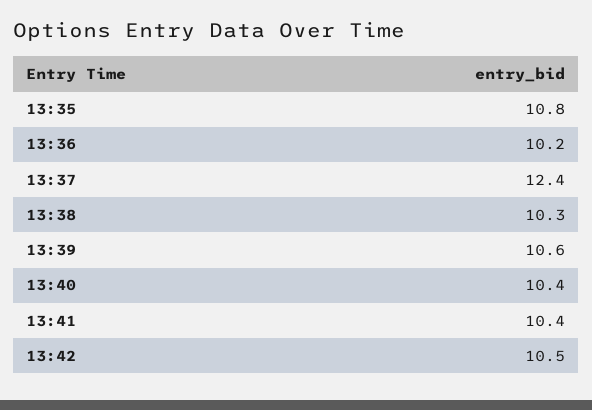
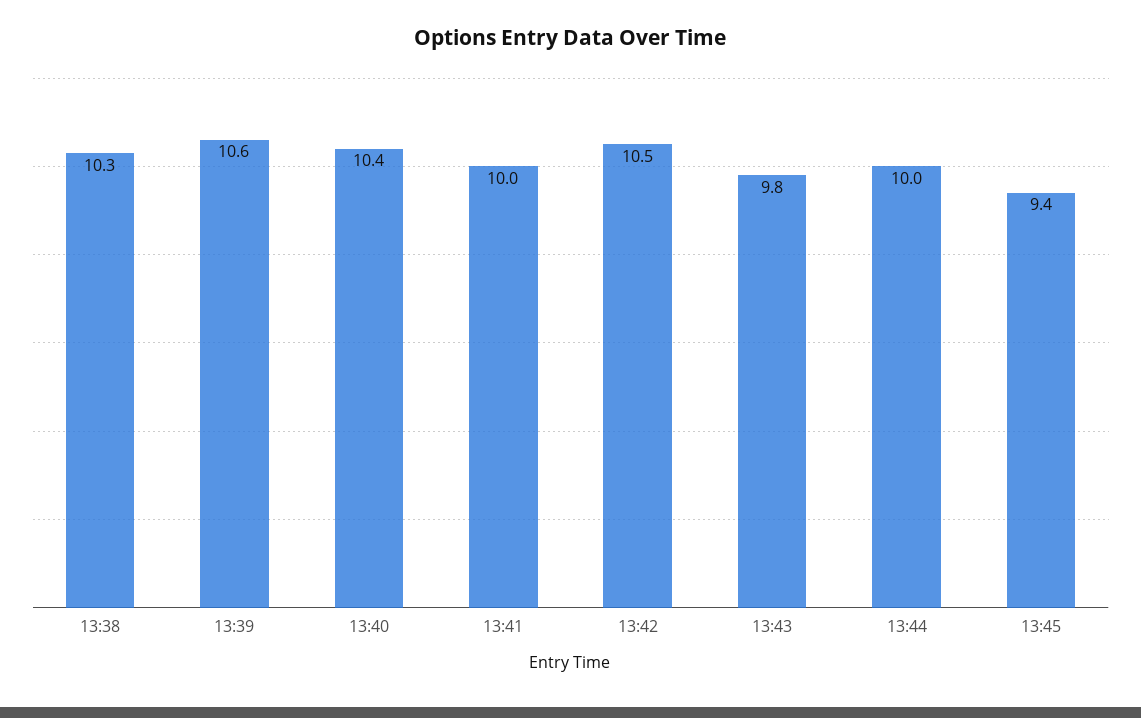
13:35: 10.8 -> none
13:36: 10.2 -> none
13:37: 12.4 -> none
13:41: 10.4 -> 10
13:43: none -> 9.8
13:44: none -> 10
13:45: none -> 9.4

